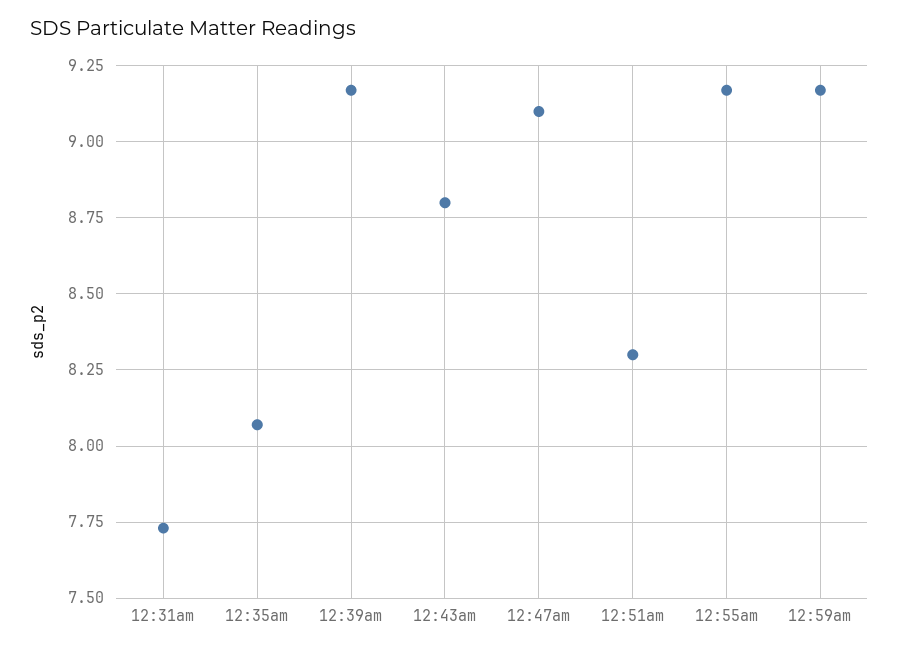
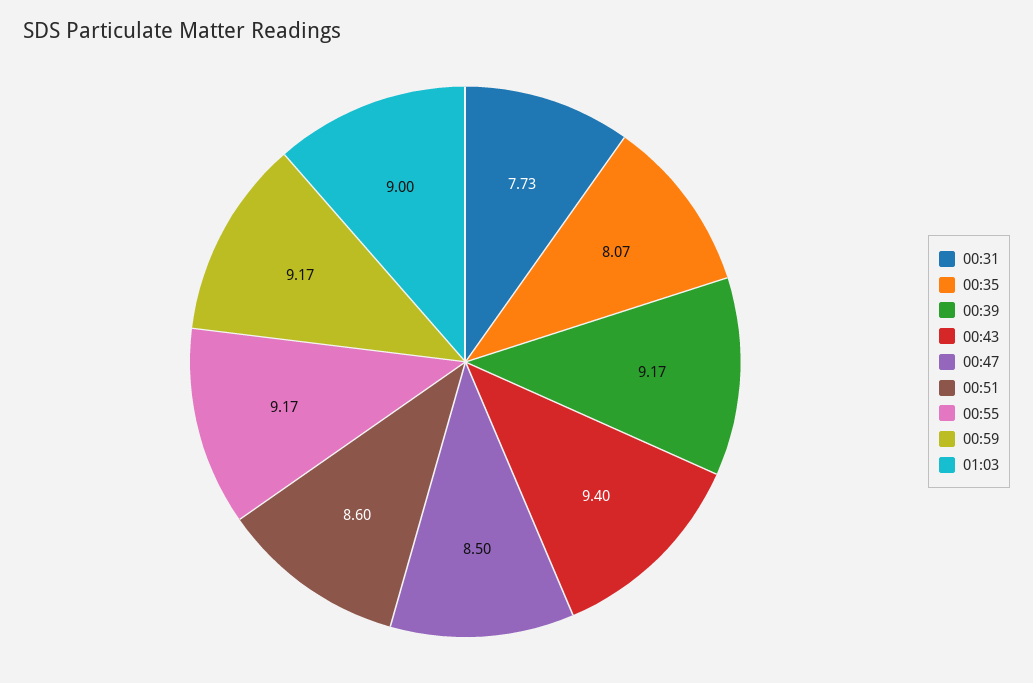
12:43am: 8.8 -> 9.4
12:47am: 9.1 -> 8.5
12:51am: 8.3 -> 8.6
01:03: none -> 9

